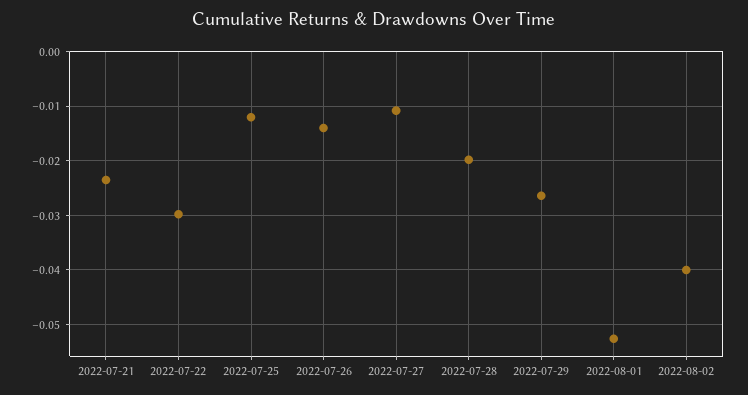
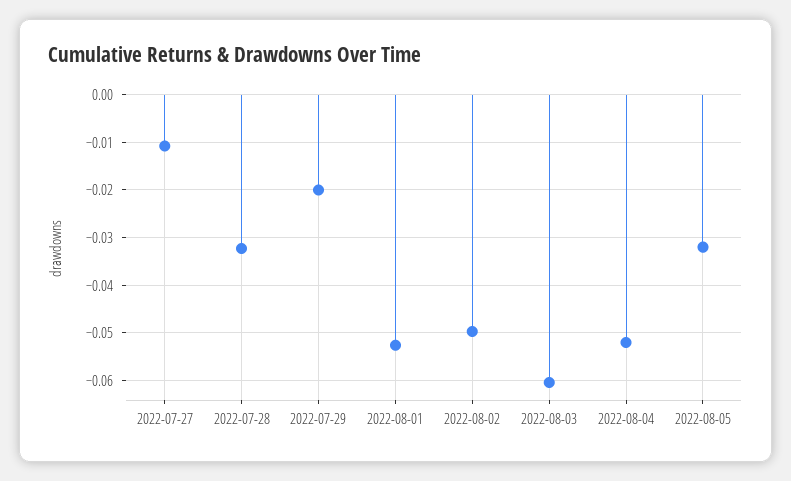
2022-07-21: -0.024 -> none
2022-07-22: -0.03 -> none
2022-07-25: -0.012 -> none
2022-07-26: -0.014 -> none
2022-07-28: -0.02 -> -0.032
2022-07-29: -0.026 -> -0.02
2022-08-02: -0.04 -> -0.05
2022-08-03: none -> -0.06
2022-08-04: none -> -0.052
2022-08-05: none -> -0.032

